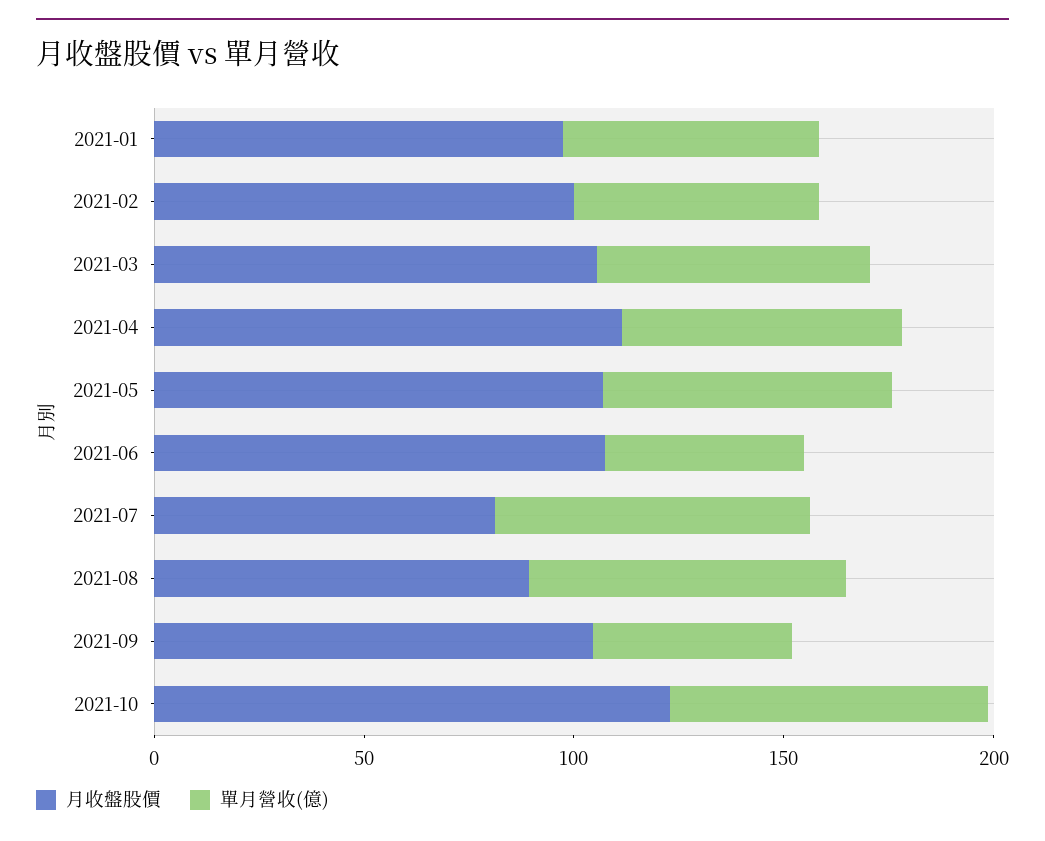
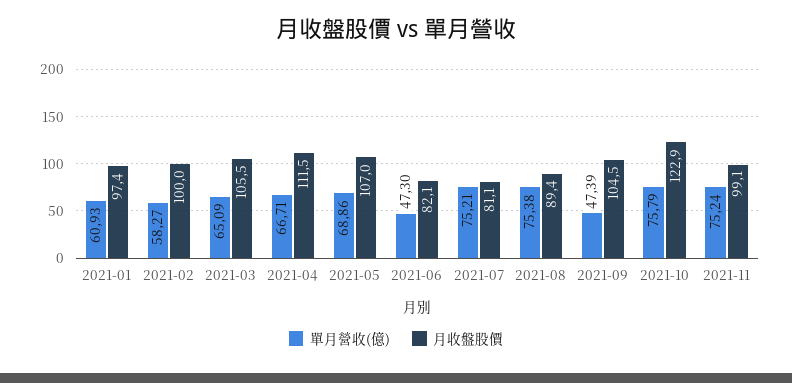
月收盤股價, 2021-06: 110 -> 82.1
單月營收(億), 2021-11: none -> 75.24
月收盤股價, 2021-11: none -> 99.1

